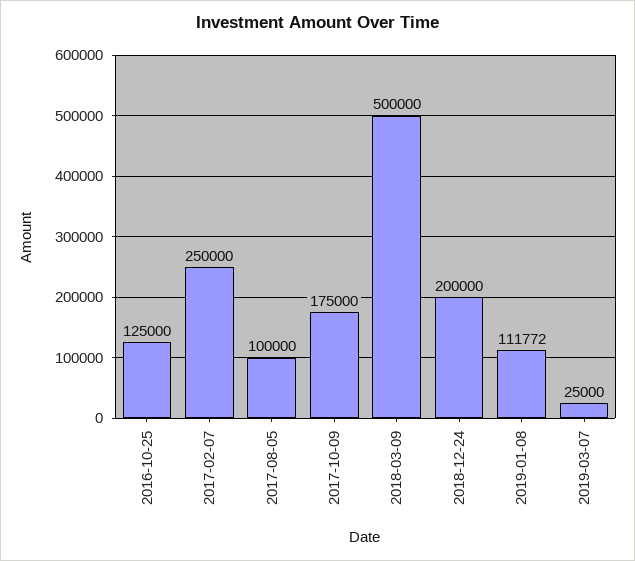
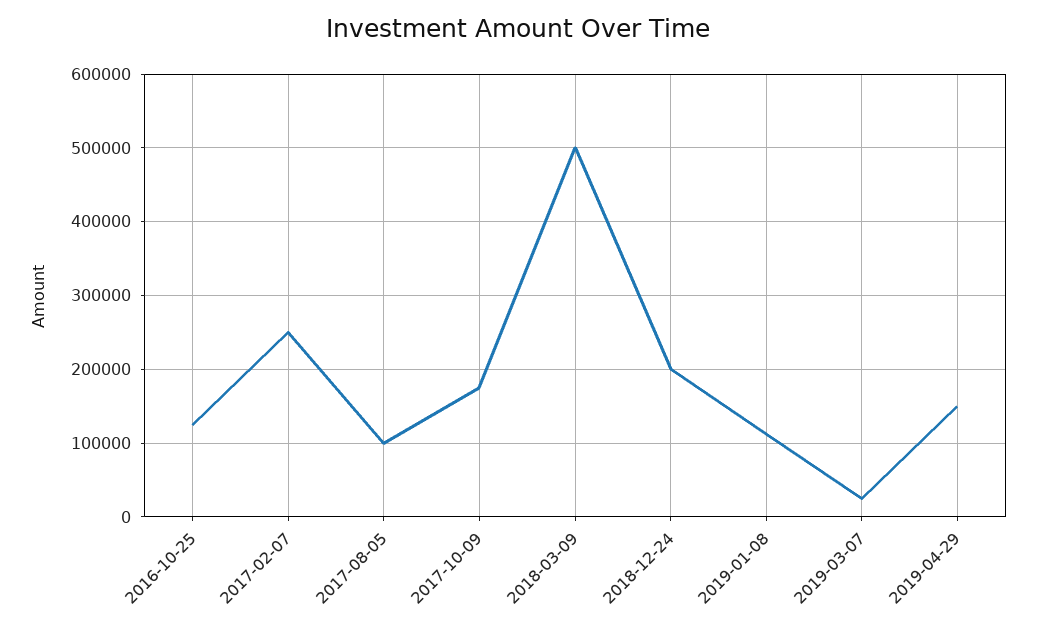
2019-04-29: none -> 150000

